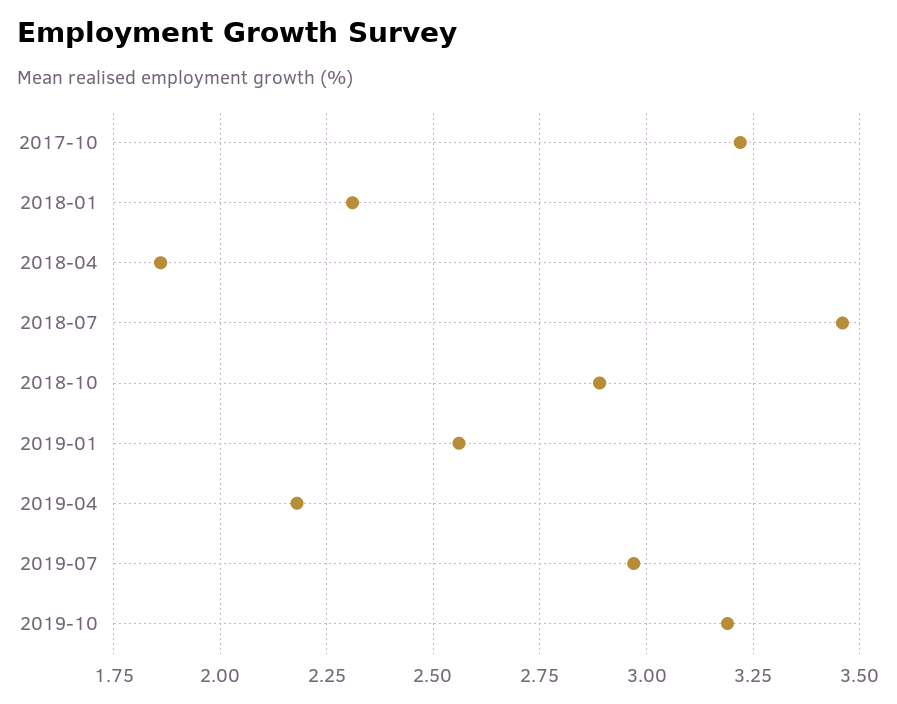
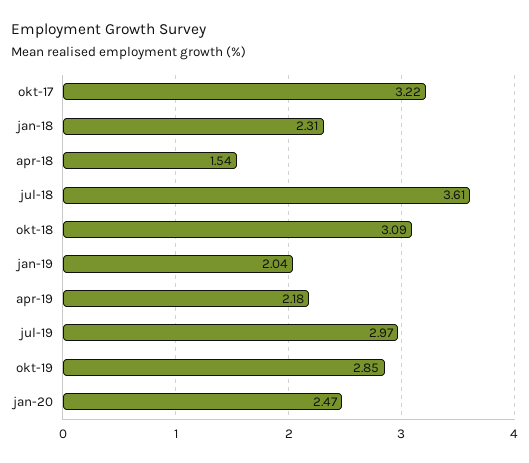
2018-04: 1.85 -> 1.54
2018-07: 3.45 -> 3.61
2018-10: 2.9 -> 3.09
2019-01: 2.55 -> 2.04
2019-10: 3.2 -> 2.85
jan-20: none -> 2.47

